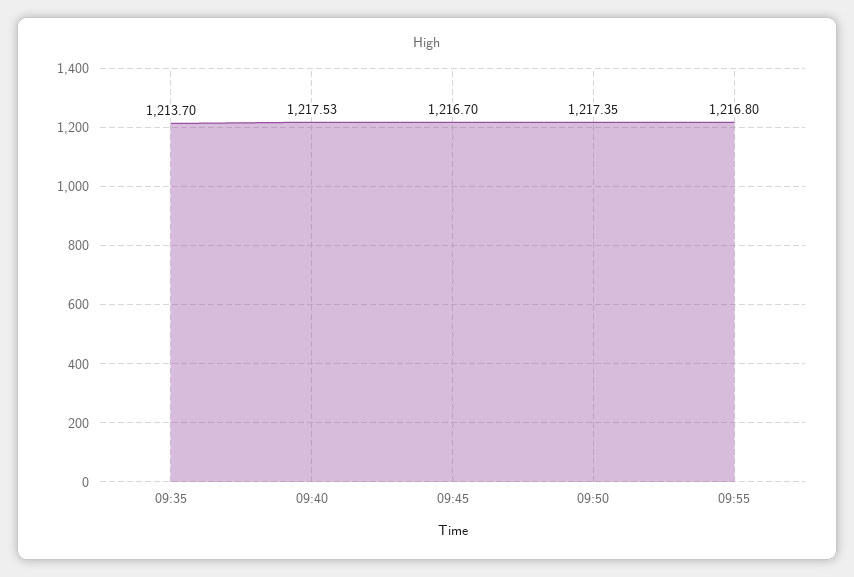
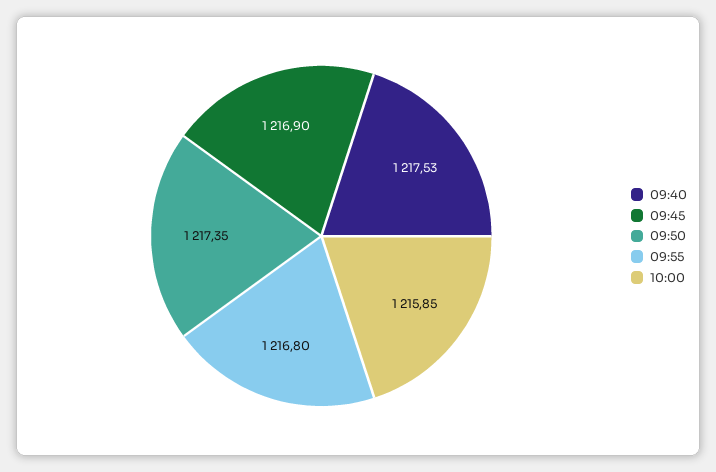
09:35: 1213.7 -> none
09:45: 1216.7 -> 1216.9
10:00: none -> 1215.85

